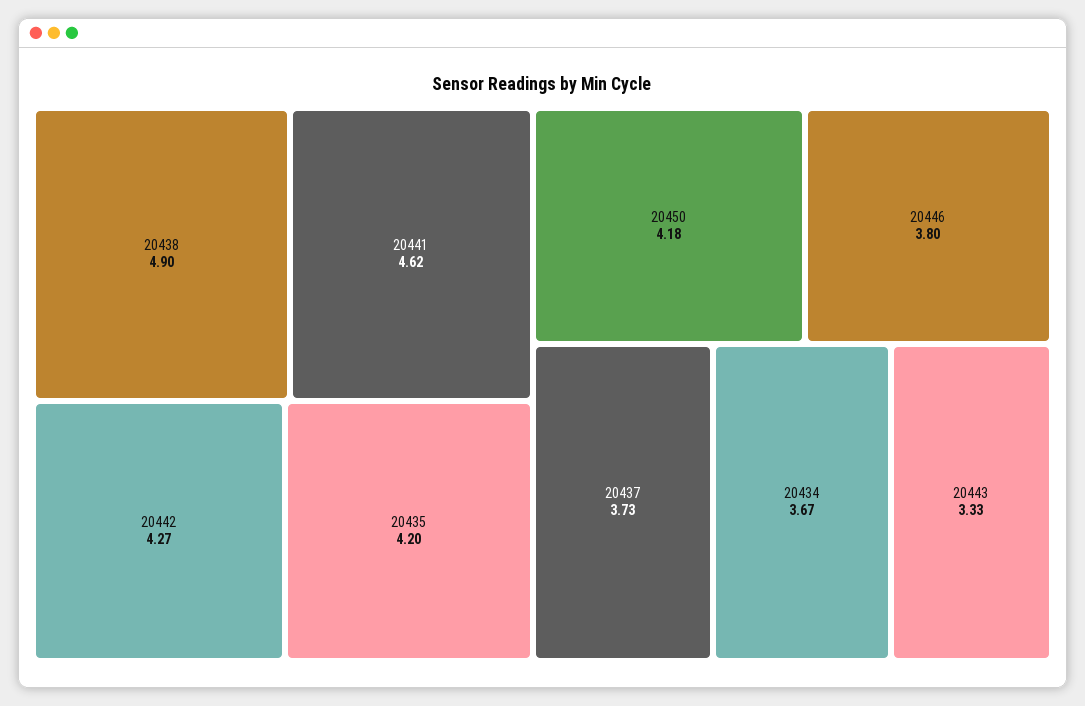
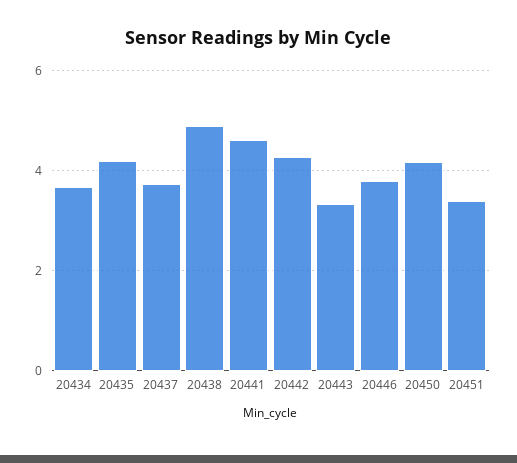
20451: none -> 3.4

